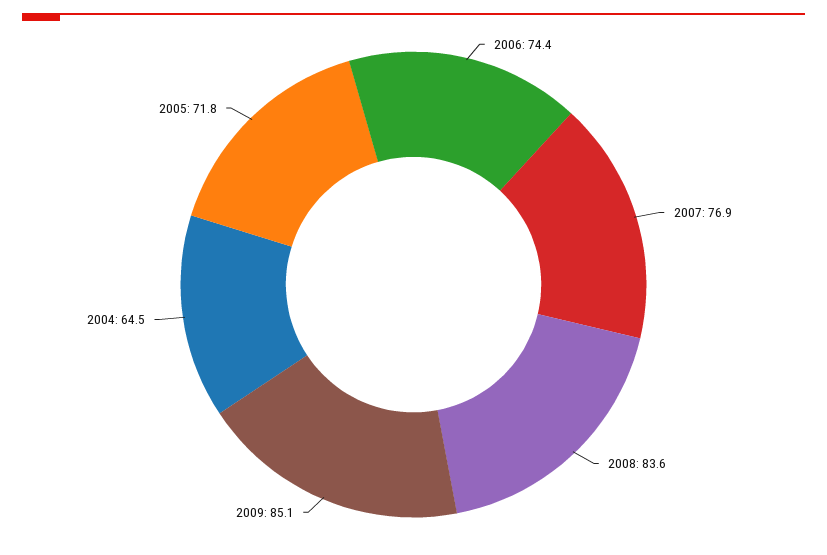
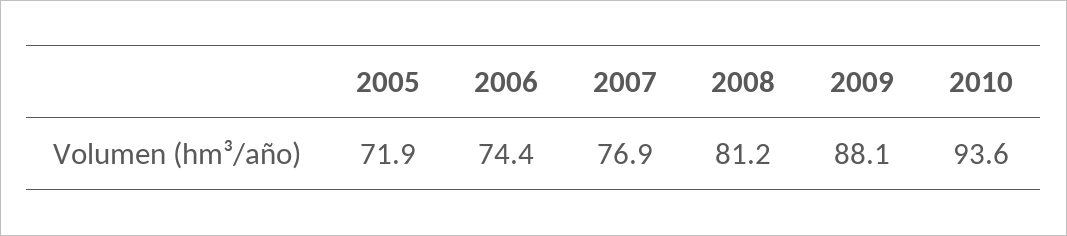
2008: 83.6 -> 81.2
2009: 85.1 -> 88.1
2004: 64.5 -> none
2005: 71.8 -> 71.9
2010: none -> 93.6

